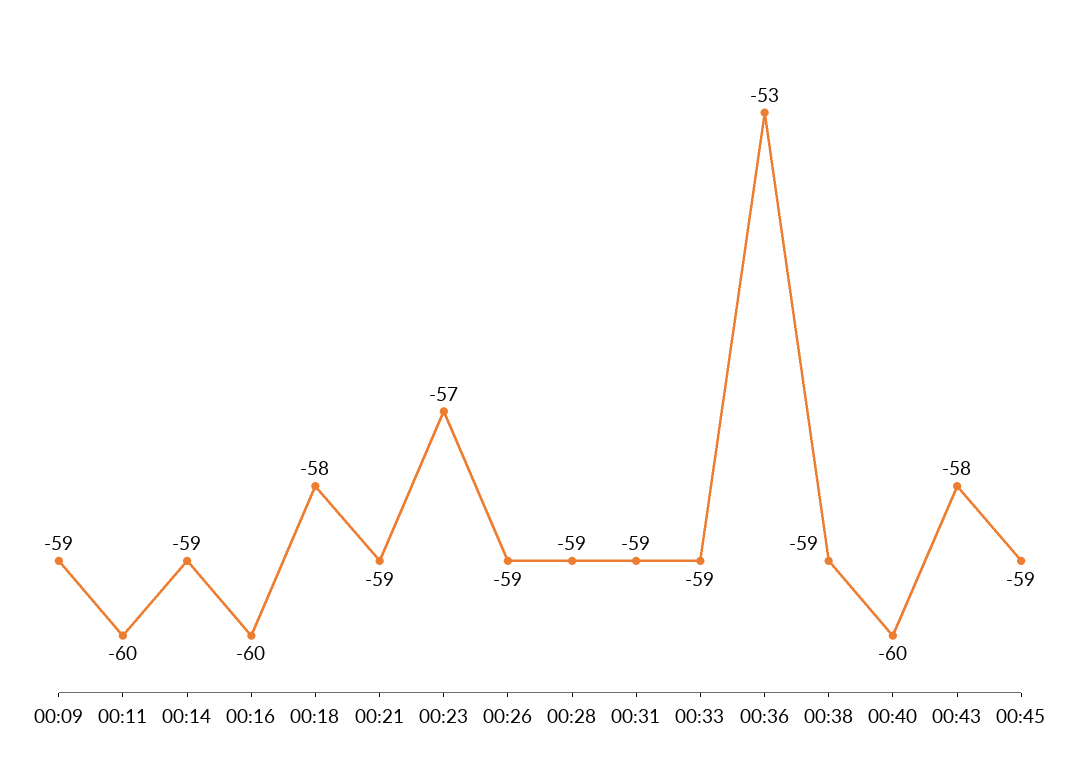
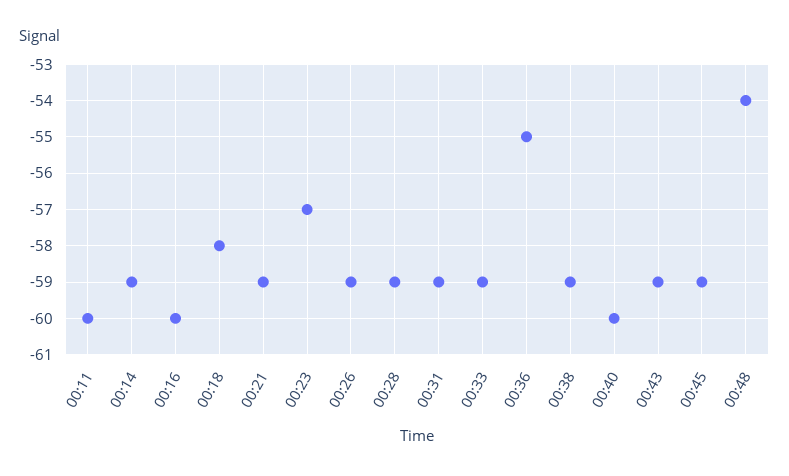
00:09: -59 -> none
00:36: -53 -> -55
00:43: -58 -> -59
00:48: none -> -54

